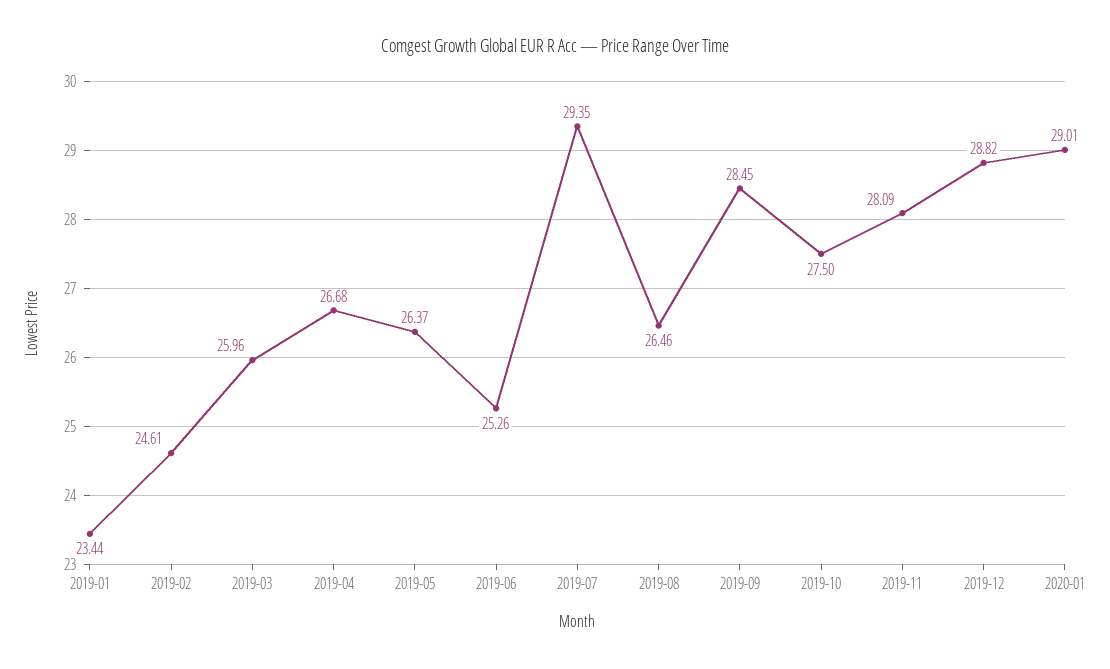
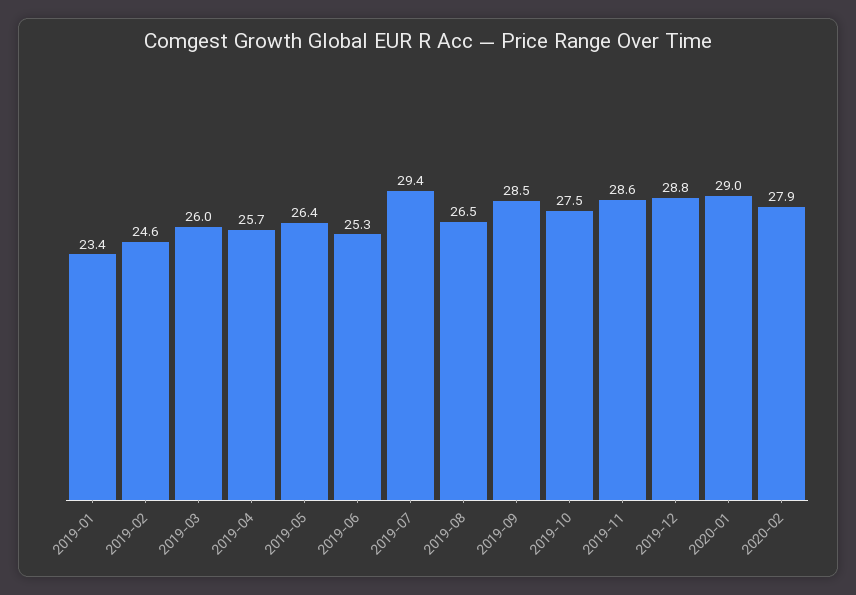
2019-04: 26.68 -> 25.7
2019-11: 28.09 -> 28.6
2020-02: none -> 27.9

